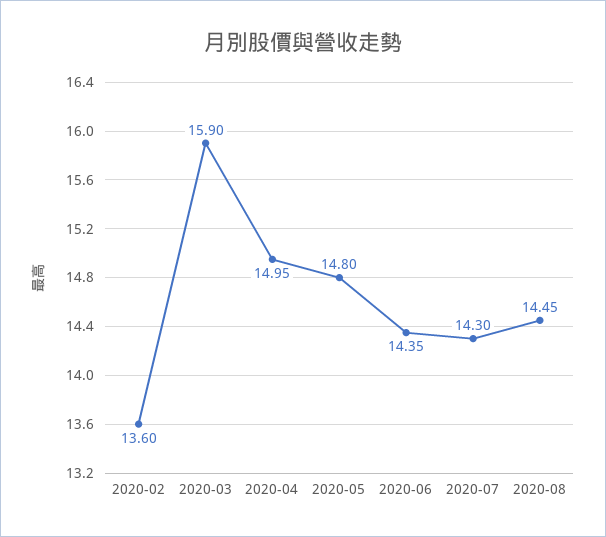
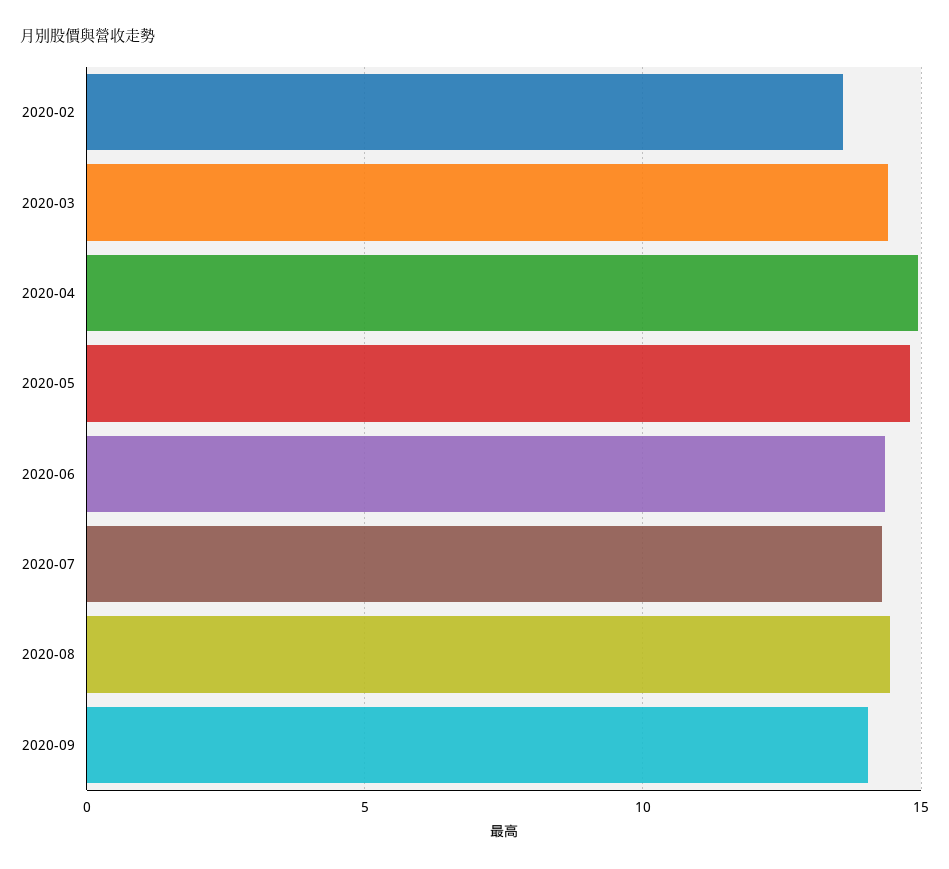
2020-03: 15.9 -> 14.5
2020-09: none -> 14

